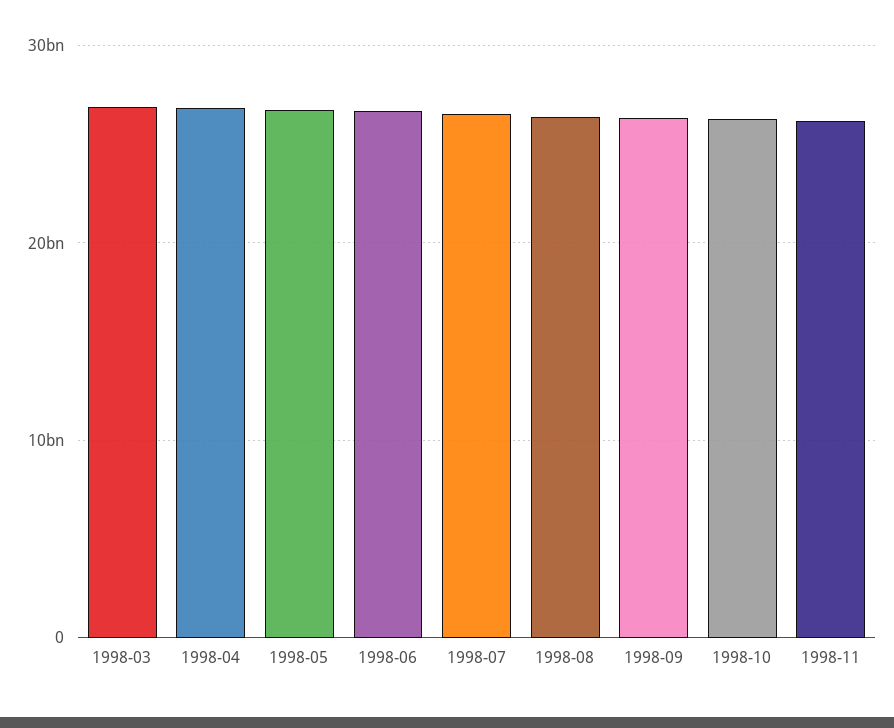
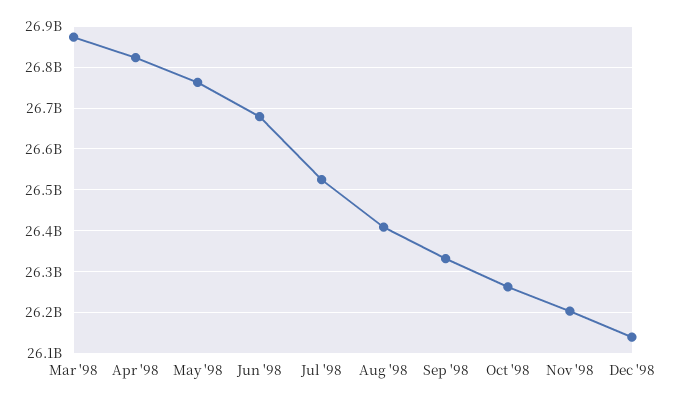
Dec '98: none -> 26140000000

